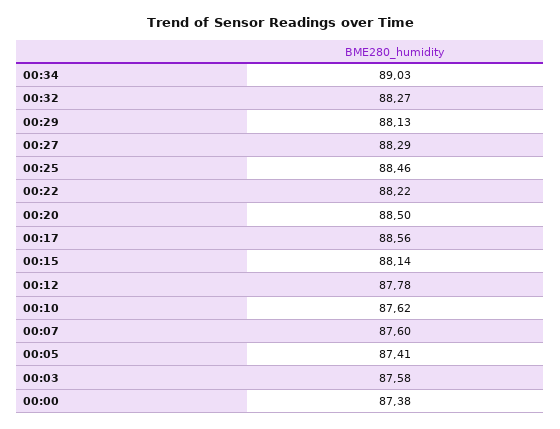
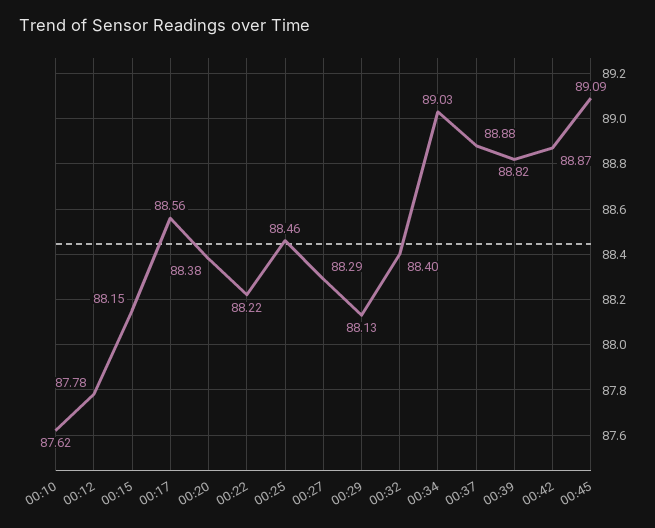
00:32: 88.27 -> 88.4
00:20: 88.5 -> 88.38
00:15: 88.14 -> 88.15
00:07: 87.6 -> none
00:05: 87.41 -> none
00:03: 87.58 -> none
00:00: 87.38 -> none
00:37: none -> 88.88
00:39: none -> 88.82
00:42: none -> 88.87
00:45: none -> 89.09

